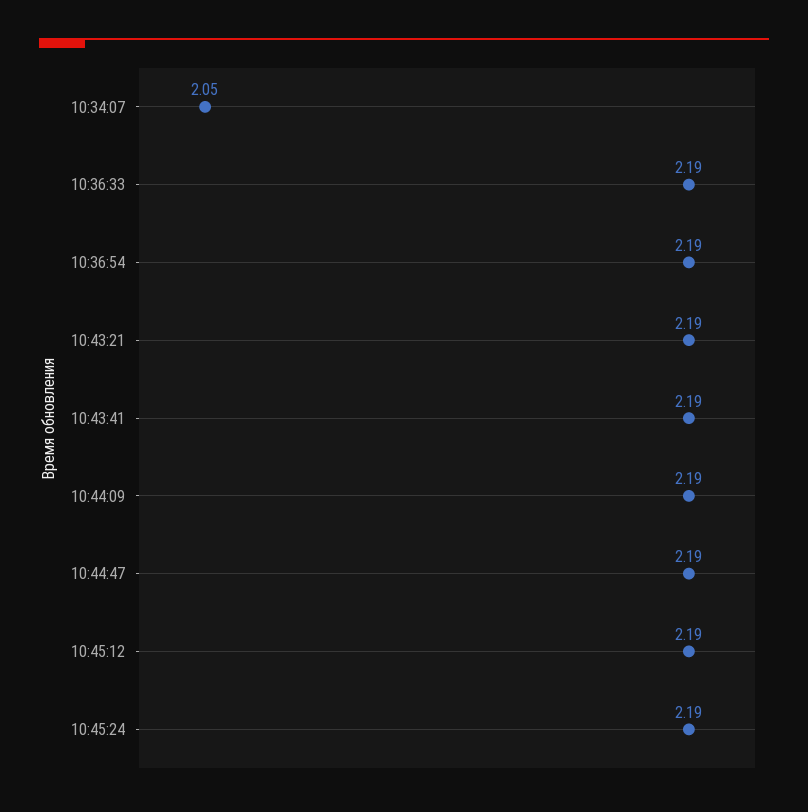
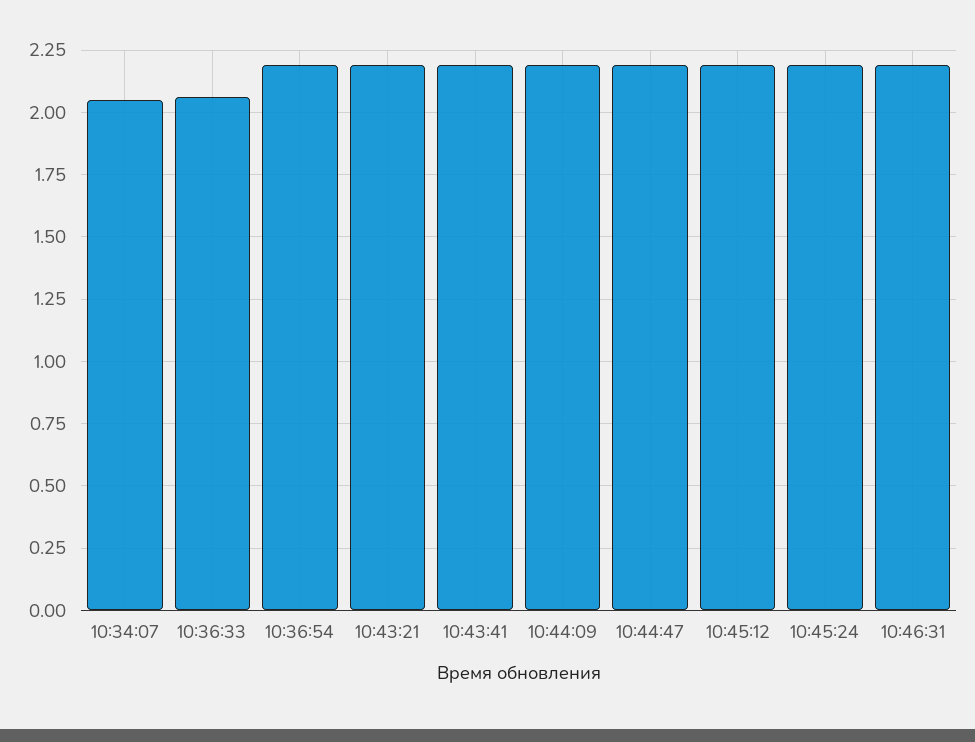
10:36:33: 2.19 -> 2.05
10:46:31: none -> 2.2

